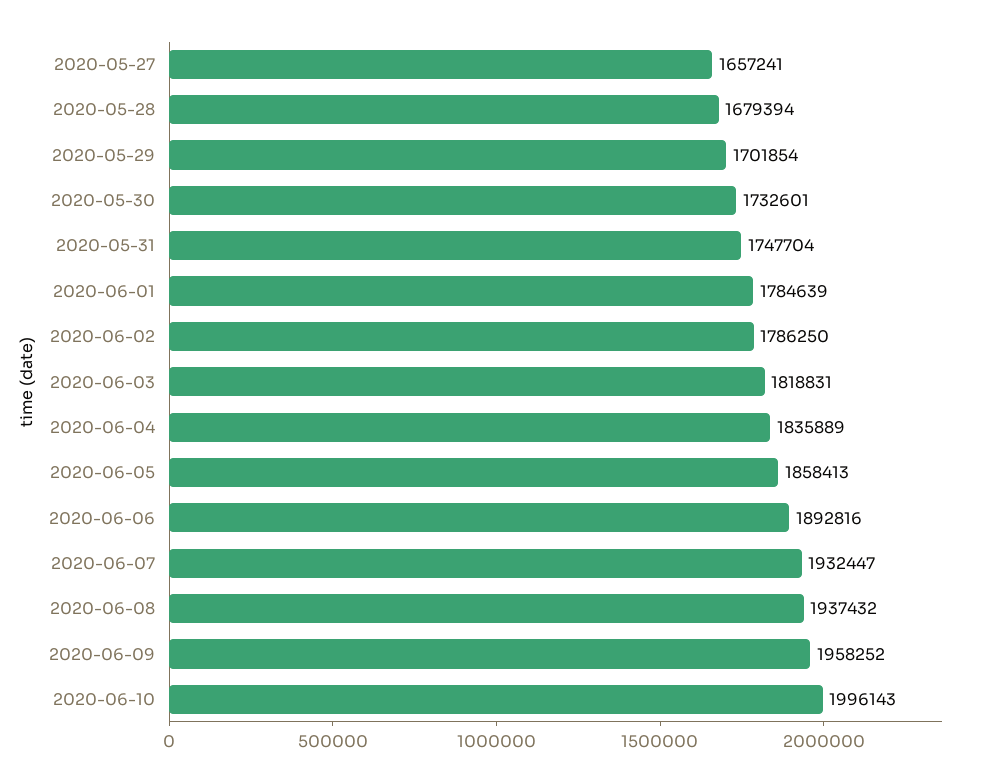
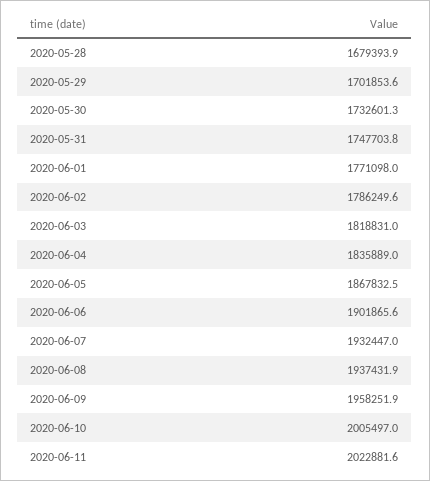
2020-05-27: 1657241 -> none
2020-06-01: 1784639 -> 1771098
2020-06-05: 1858413 -> 1867832.5
2020-06-06: 1892816 -> 1901865.6
2020-06-10: 1996143 -> 2005497
2020-06-11: none -> 2022881.6

